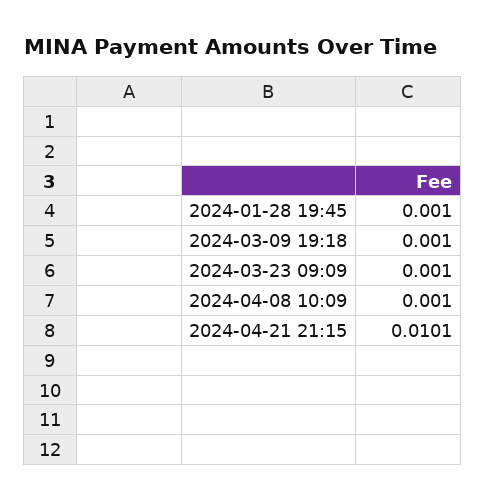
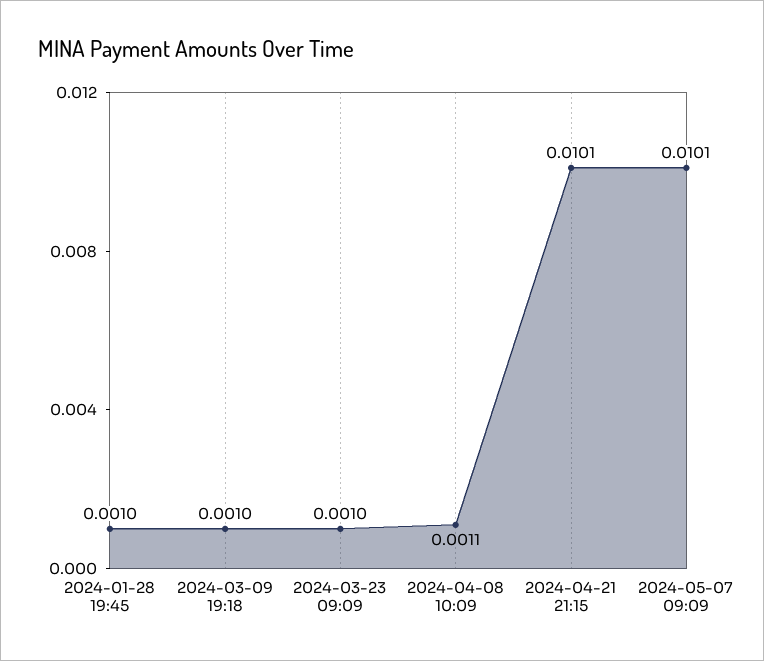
2024-04-08 10:09: 0.001 -> 0.0011
2024-05-07 09:09: none -> 0.0101

